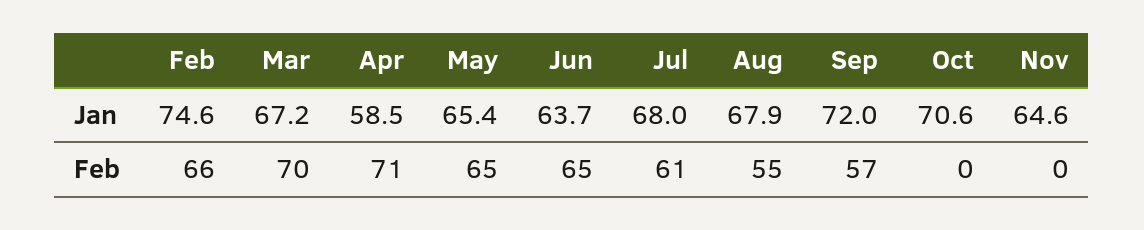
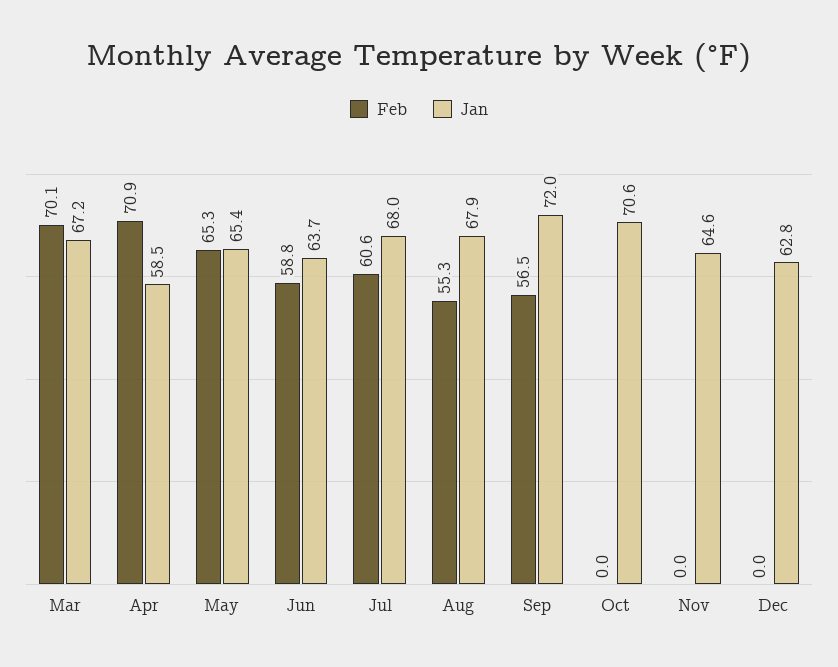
Jan, Feb: 74.6 -> none
Feb, Feb: 66 -> none
Feb, Jun: 65 -> 58.8
Feb, Dec: none -> 0
Jan, Dec: none -> 62.8

